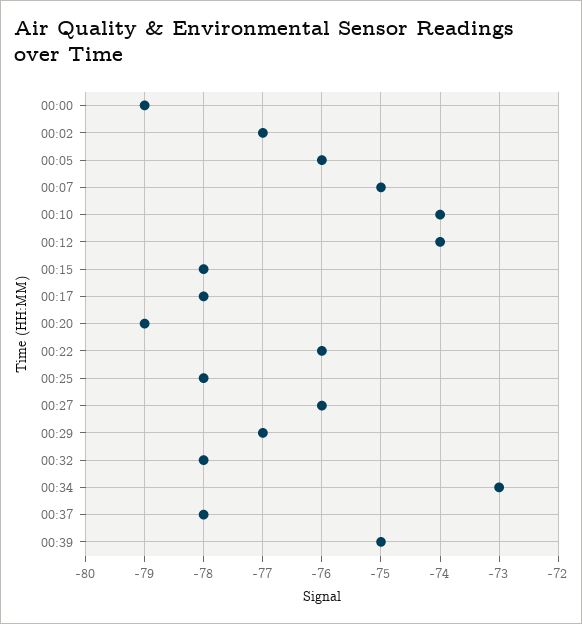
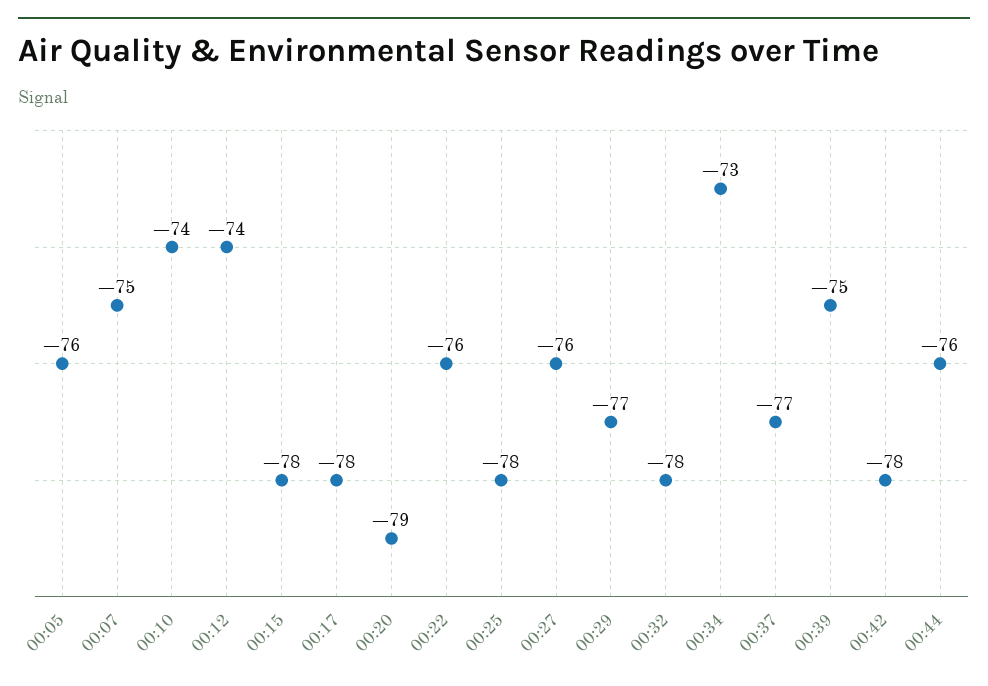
00:00: -79 -> none
00:02: -77 -> none
00:37: -78 -> -77
00:42: none -> -78
00:44: none -> -76

